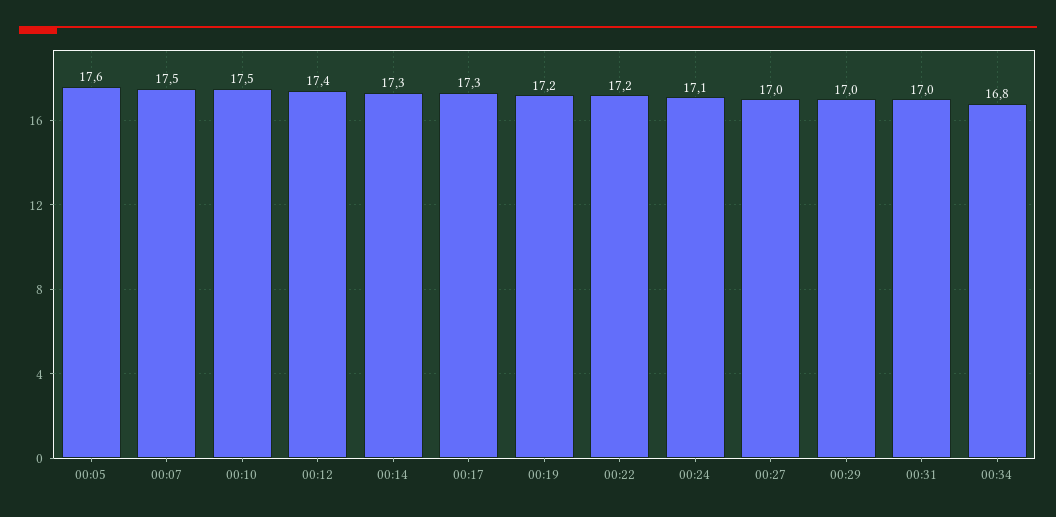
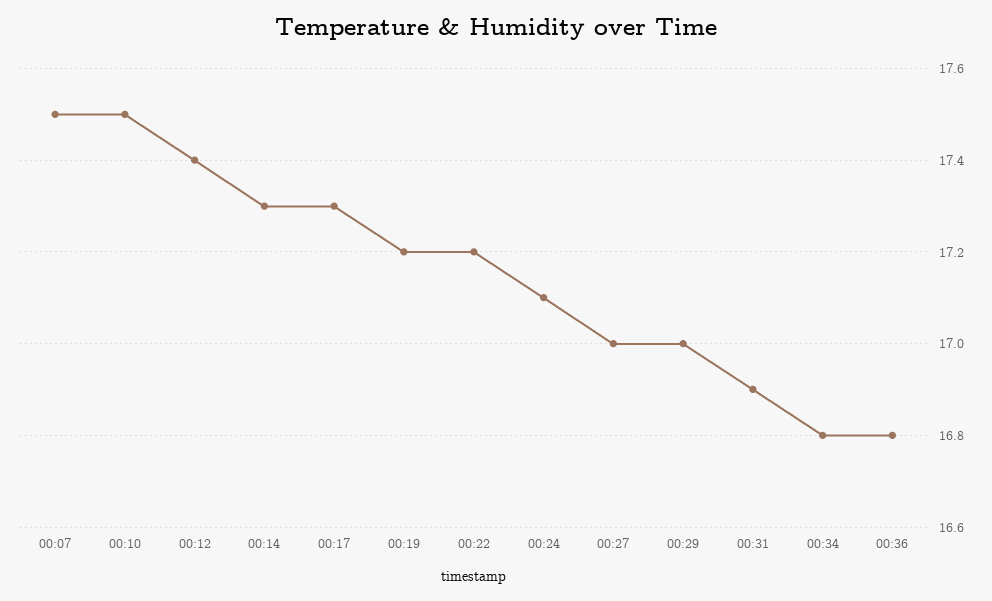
00:05: 17.6 -> none
00:31: 17 -> 16.9
00:36: none -> 16.8

